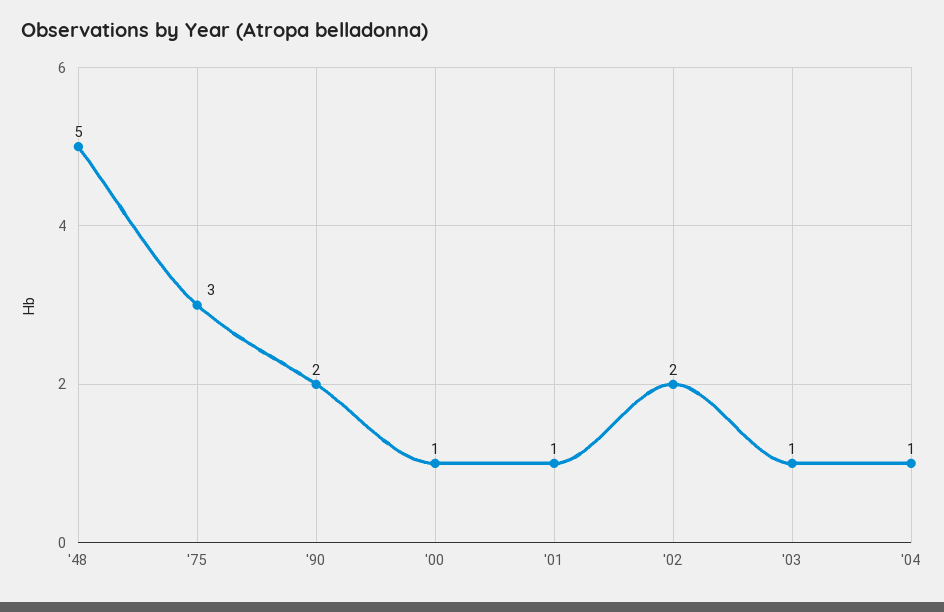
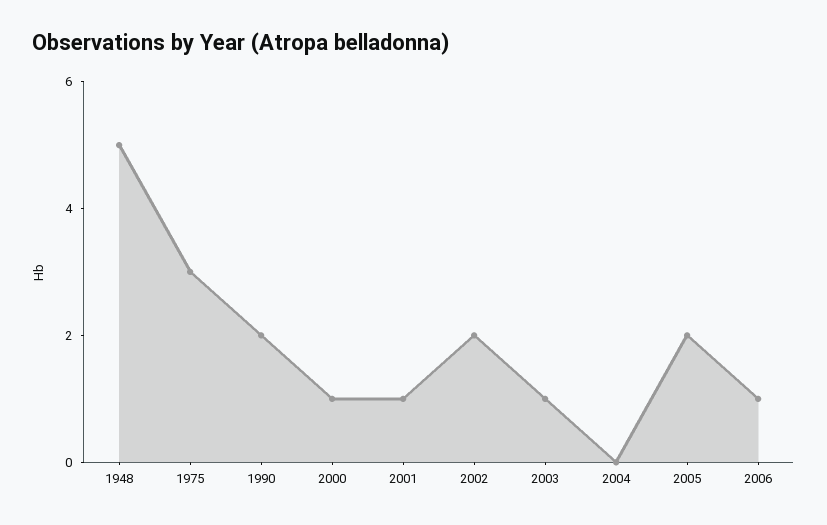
'04: 1 -> 0
2005: none -> 2
2006: none -> 1

